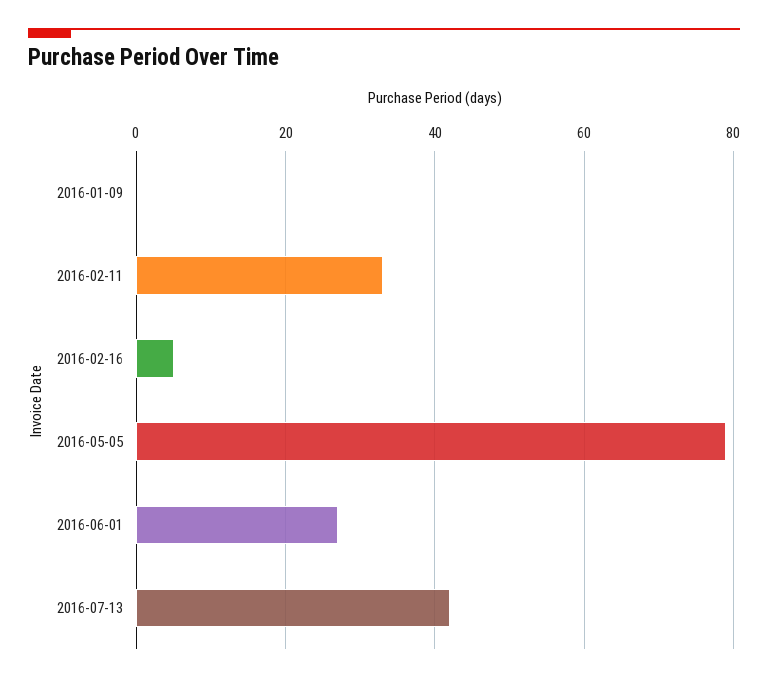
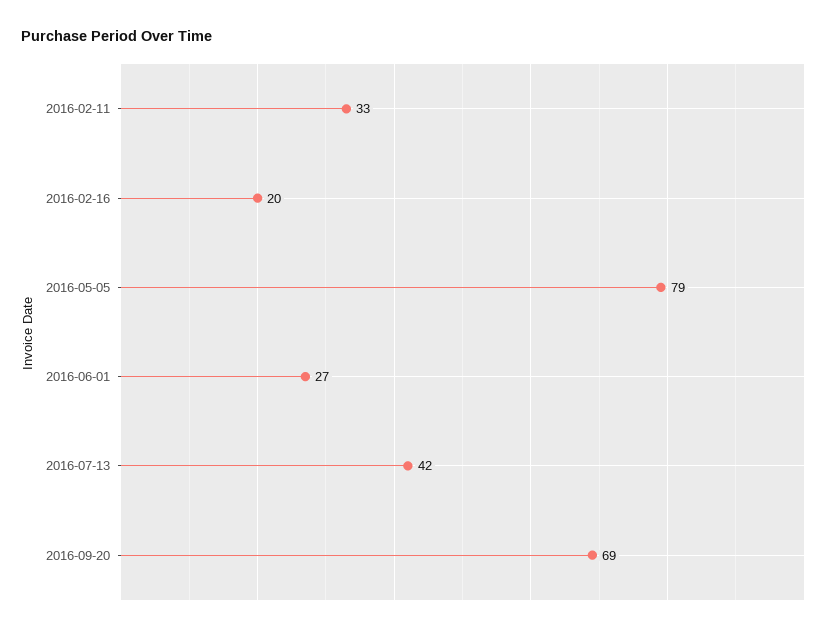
2016-01-09: 0 -> none
2016-02-16: 5 -> 20
2016-09-20: none -> 69

